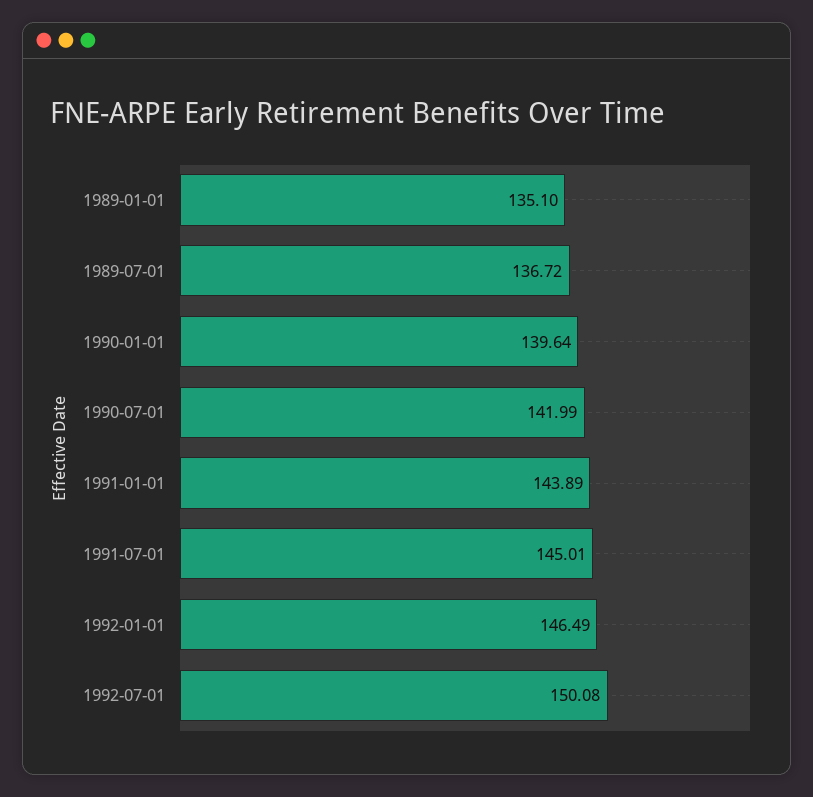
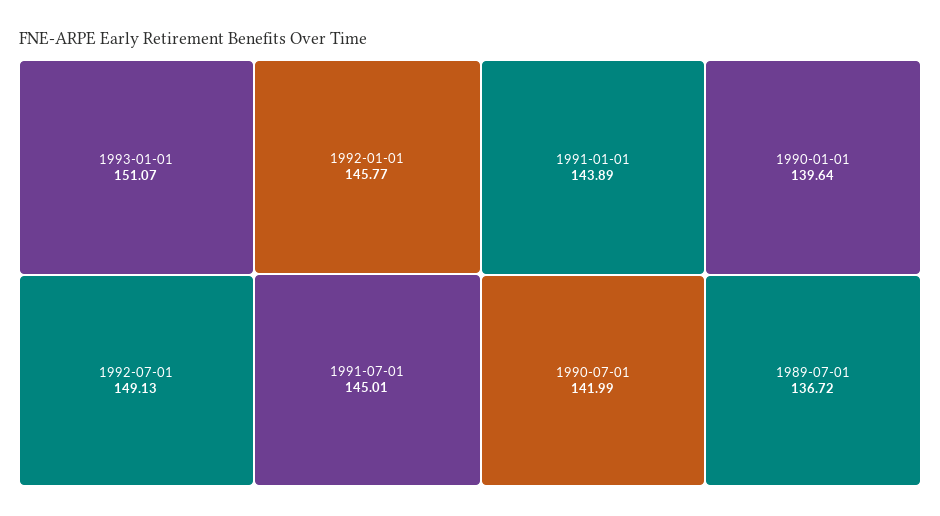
1989-01-01: 135.1 -> none
1992-01-01: 146.49 -> 145.77
1992-07-01: 150.08 -> 149.13
1993-01-01: none -> 151.07

